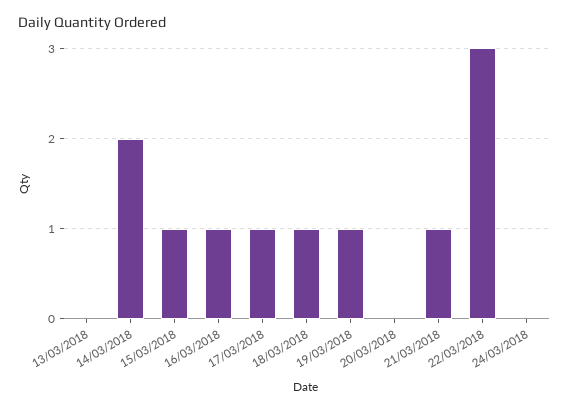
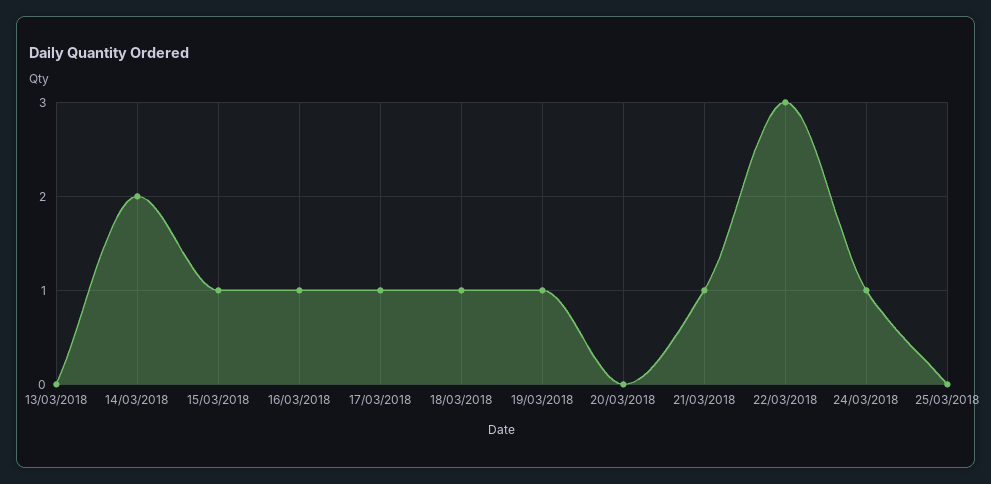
24/03/2018: 0 -> 1
25/03/2018: none -> 0

